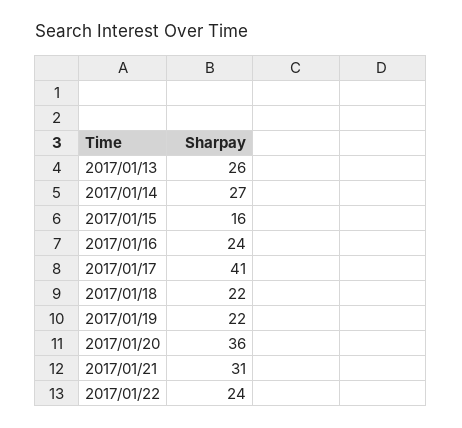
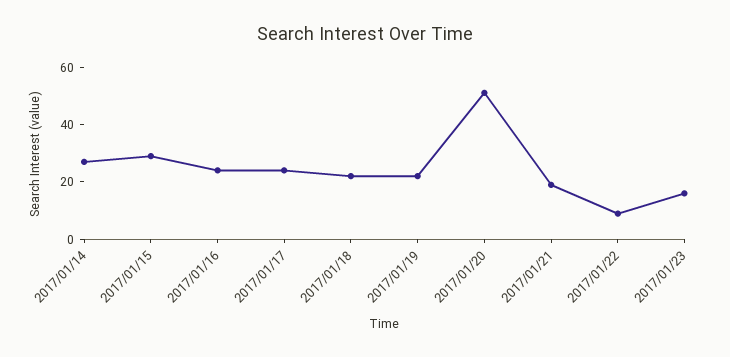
2017/01/13: 26 -> none
2017/01/15: 16 -> 30
2017/01/17: 41 -> 25
2017/01/20: 36 -> 50
2017/01/21: 31 -> 20
2017/01/22: 24 -> 10
2017/01/23: none -> 15

